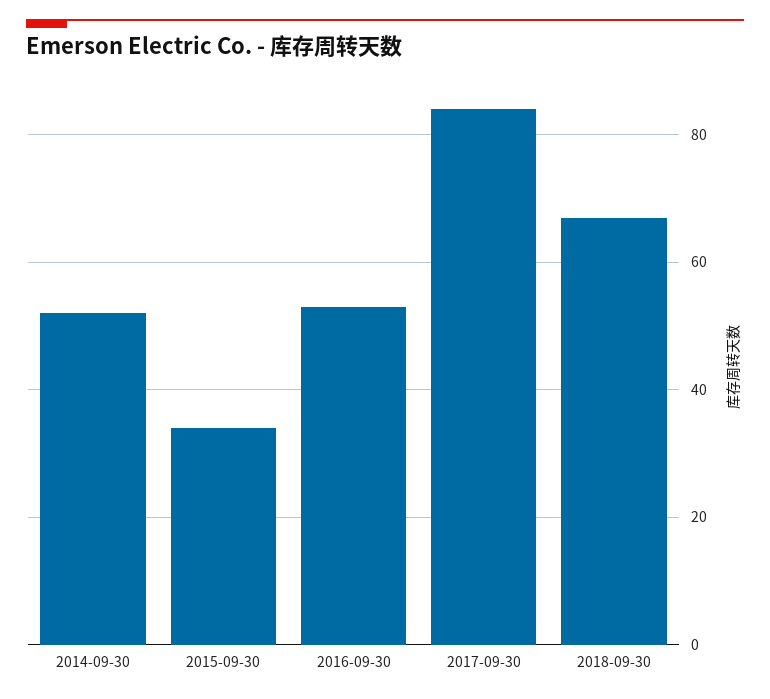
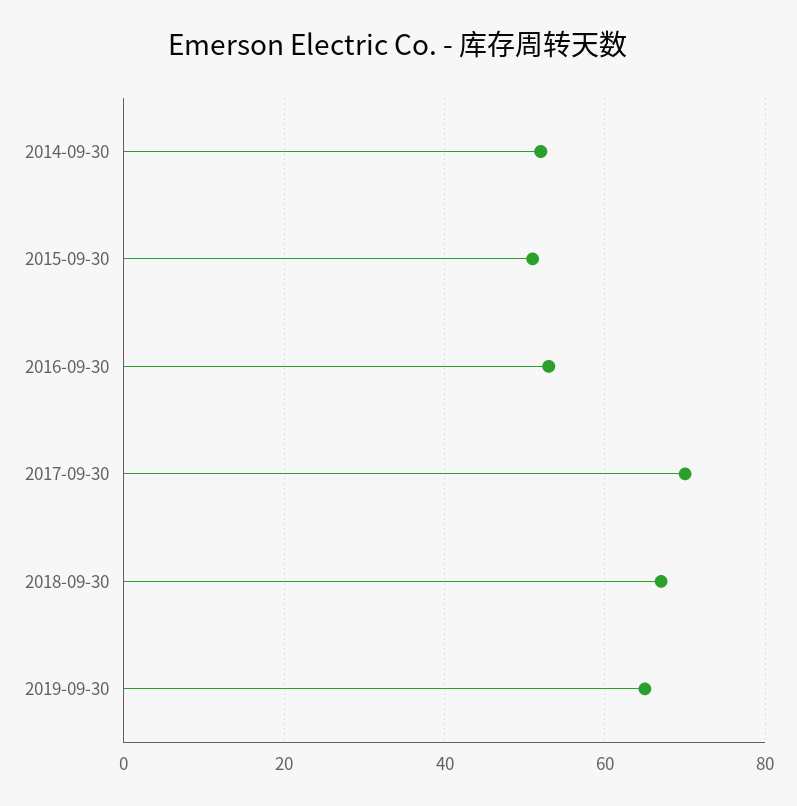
2015-09-30: 35 -> 50
2017-09-30: 85 -> 70
2019-09-30: none -> 65

